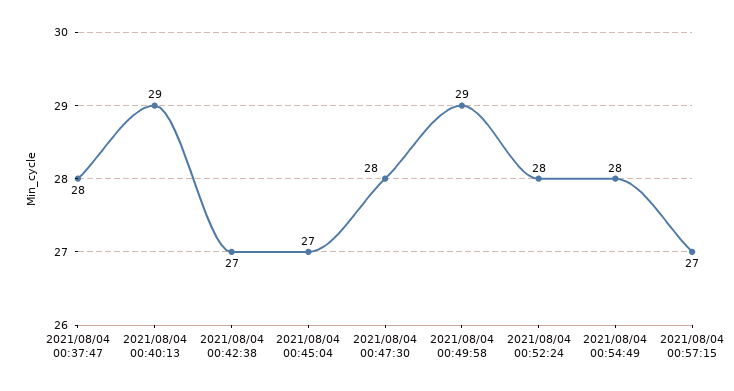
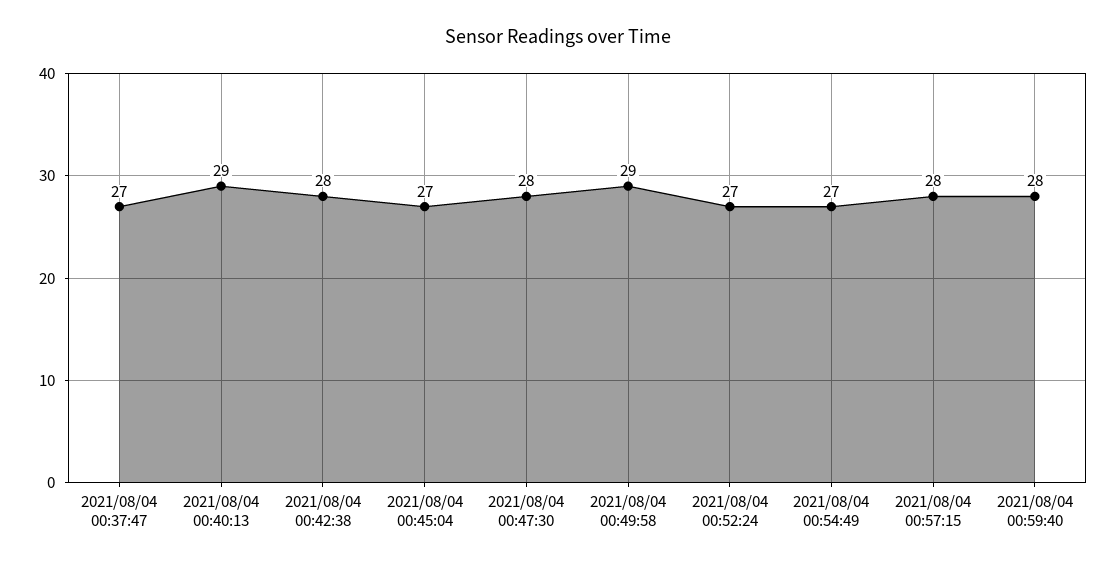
2021/08/04 00:37:47: 28 -> 27
2021/08/04 00:42:38: 27 -> 28
2021/08/04 00:52:24: 28 -> 27
2021/08/04 00:54:49: 28 -> 27
2021/08/04 00:57:15: 27 -> 28
2021/08/04 00:59:40: none -> 28

